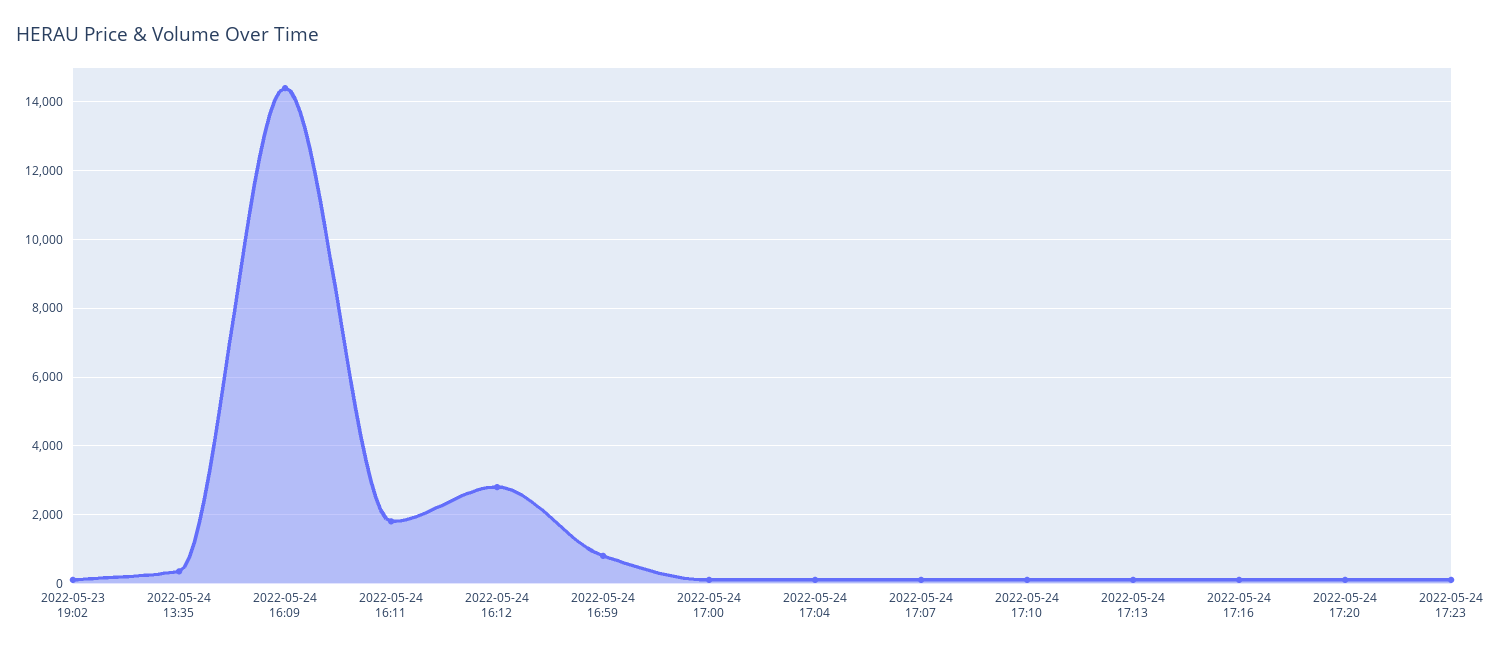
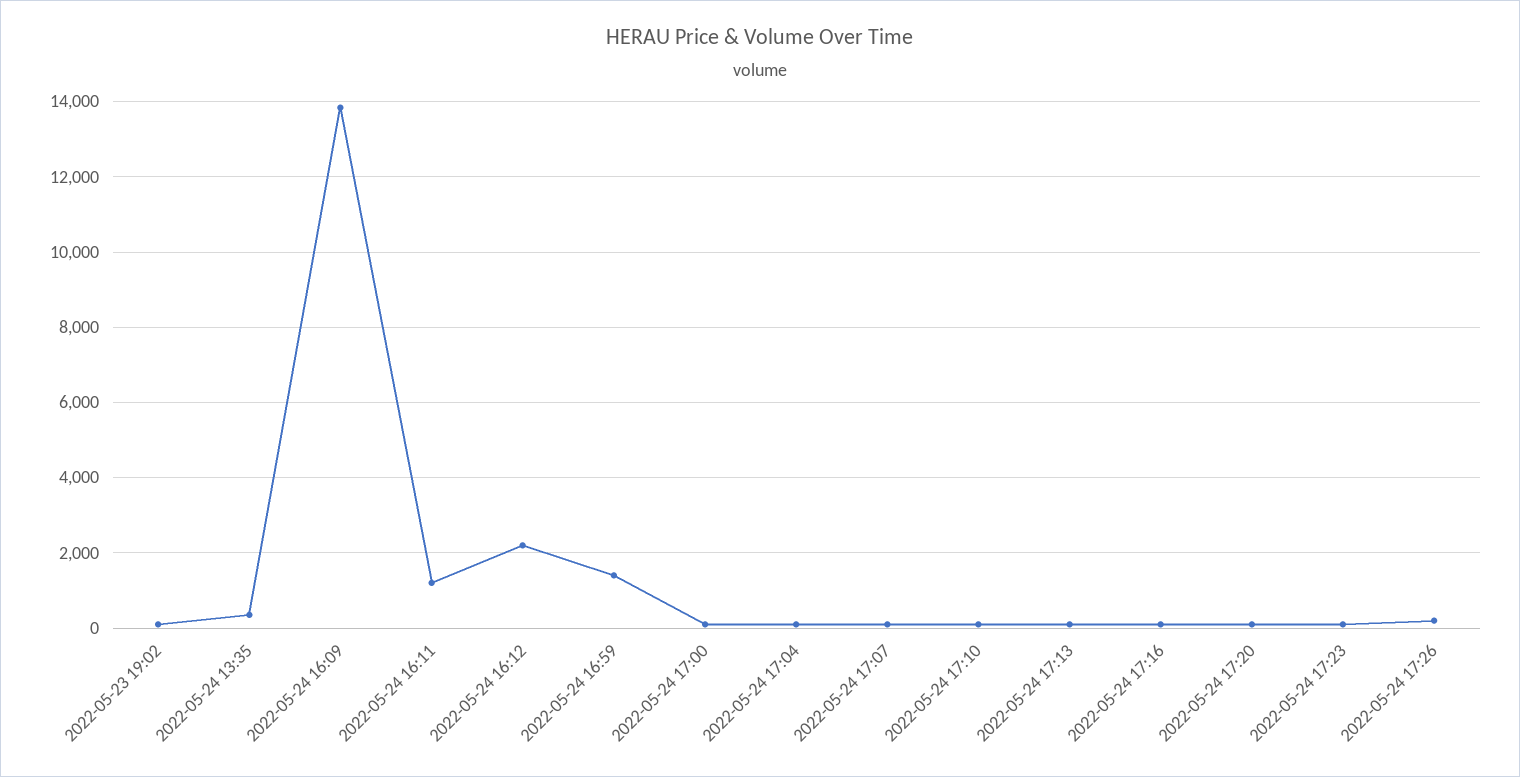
2022-05-24 16:09: 14400 -> 13800
2022-05-24 16:11: 1800 -> 1200
2022-05-24 16:12: 2800 -> 2200
2022-05-24 16:59: 800 -> 1400
2022-05-24 17:26: none -> 200

